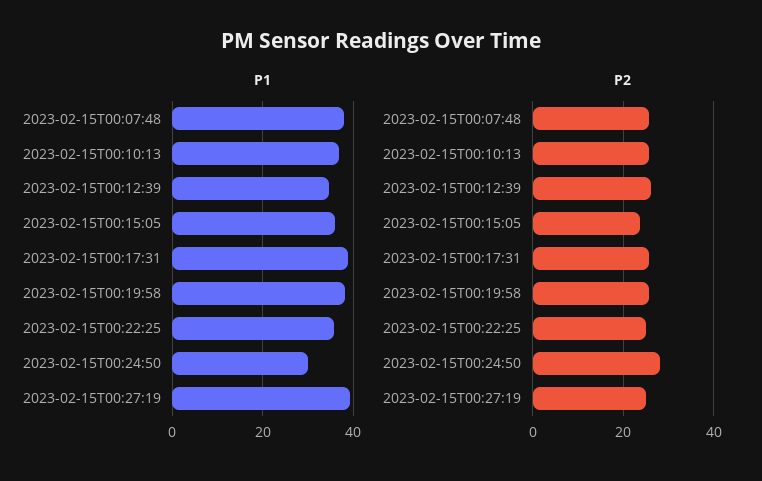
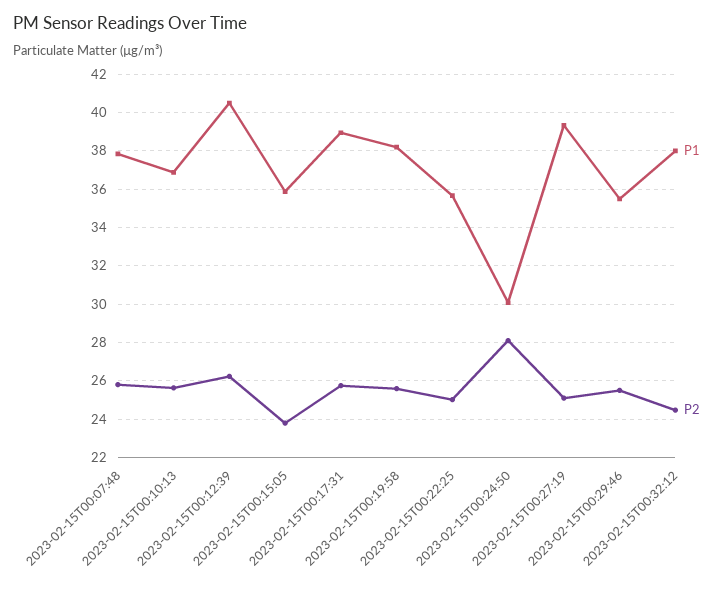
P1, 2023-02-15T00:12:39: 34 -> 40.5
P1, 2023-02-15T00:29:46: none -> 35.5
P2, 2023-02-15T00:29:46: none -> 25.5
P1, 2023-02-15T00:32:12: none -> 38
P2, 2023-02-15T00:32:12: none -> 24.5

